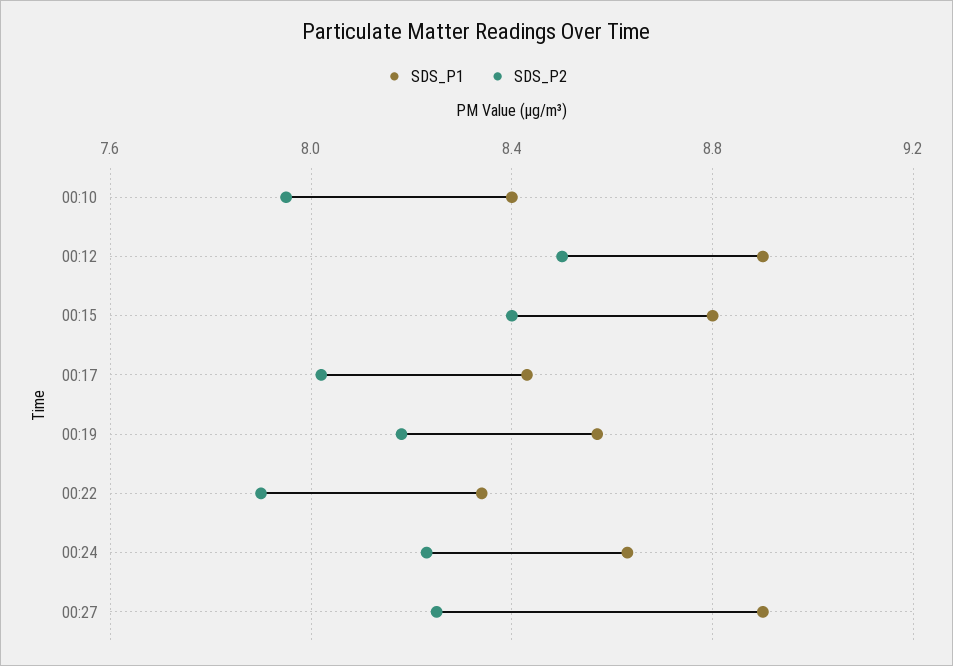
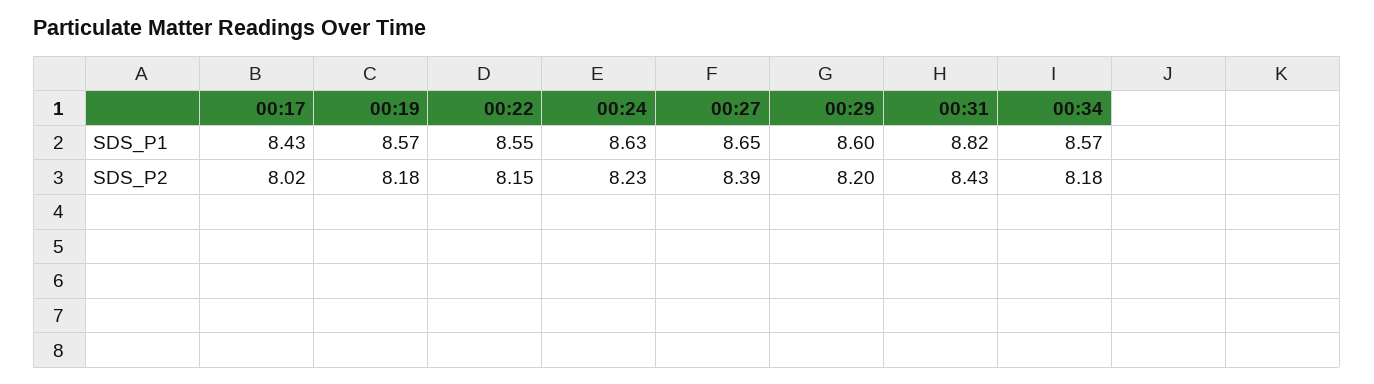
SDS_P1, 00:10: 8.4 -> none
SDS_P2, 00:10: 7.95 -> none
SDS_P1, 00:12: 8.9 -> none
SDS_P2, 00:12: 8.5 -> none
SDS_P1, 00:15: 8.8 -> none
SDS_P2, 00:15: 8.4 -> none
SDS_P1, 00:22: 8.35 -> 8.55
SDS_P2, 00:22: 7.9 -> 8.15
SDS_P1, 00:27: 8.9 -> 8.65
SDS_P2, 00:27: 8.25 -> 8.39
SDS_P1, 00:29: none -> 8.6
SDS_P1, 00:31: none -> 8.82
SDS_P1, 00:34: none -> 8.57
SDS_P2, 00:29: none -> 8.2
SDS_P2, 00:31: none -> 8.43
SDS_P2, 00:34: none -> 8.18

